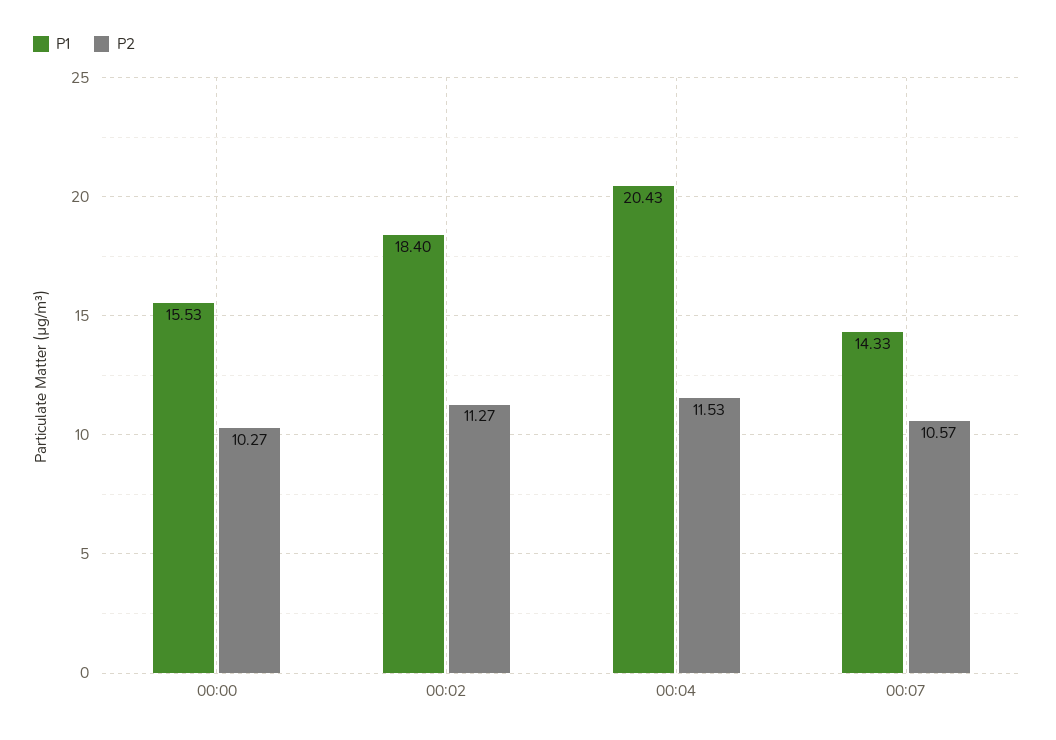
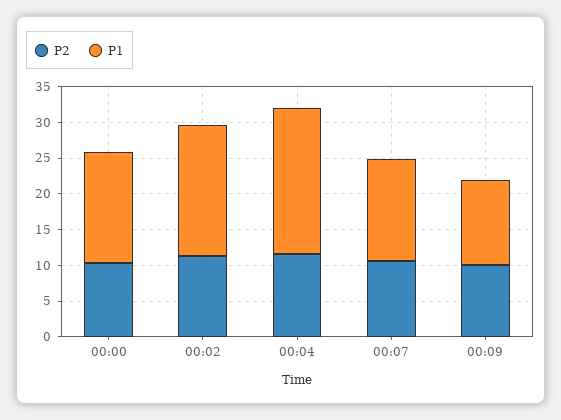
P2, 00:09: none -> 10
P1, 00:09: none -> 12.5

